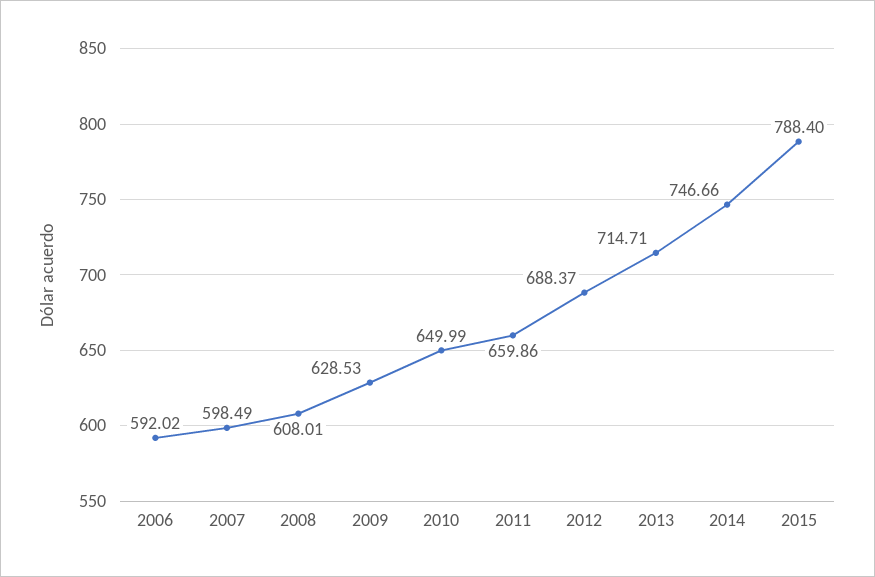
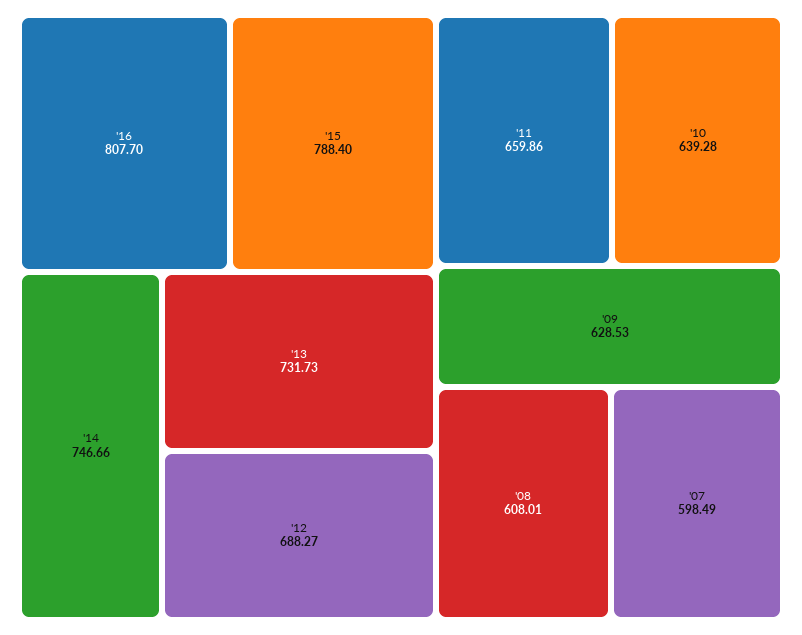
2006: 592.02 -> none
2010: 649.99 -> 639.28
2012: 688.37 -> 688.27
2013: 714.71 -> 731.73
'16: none -> 807.7

